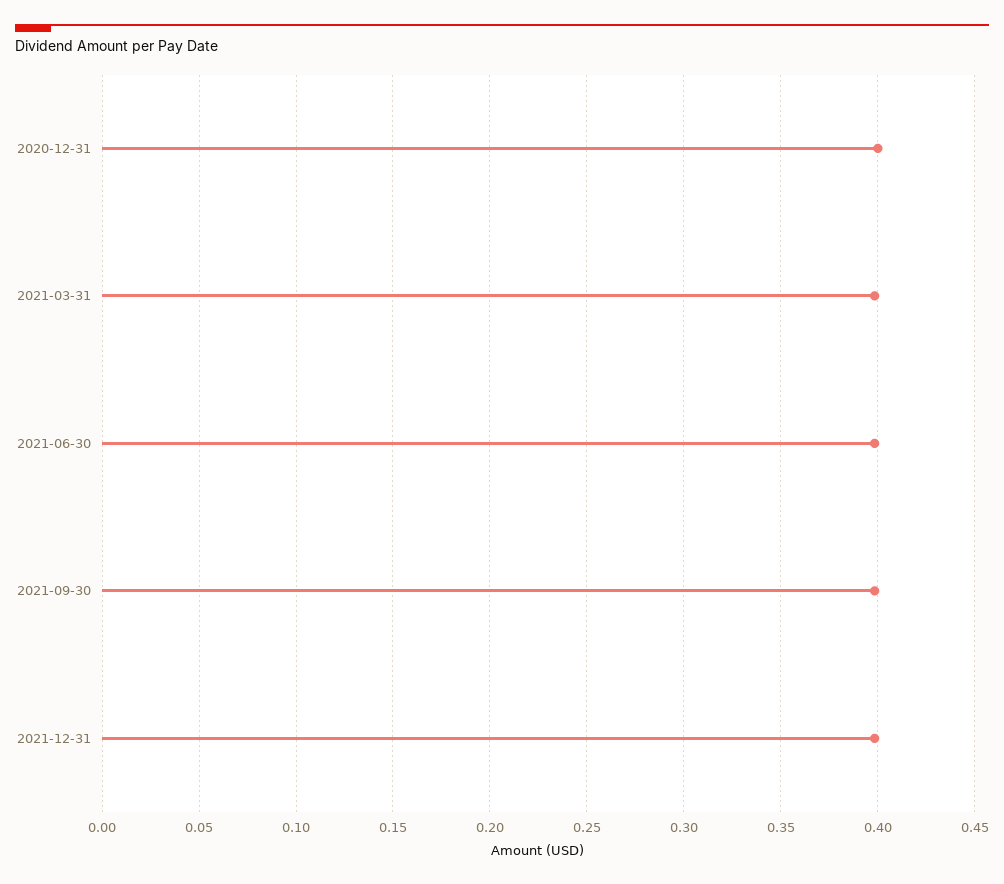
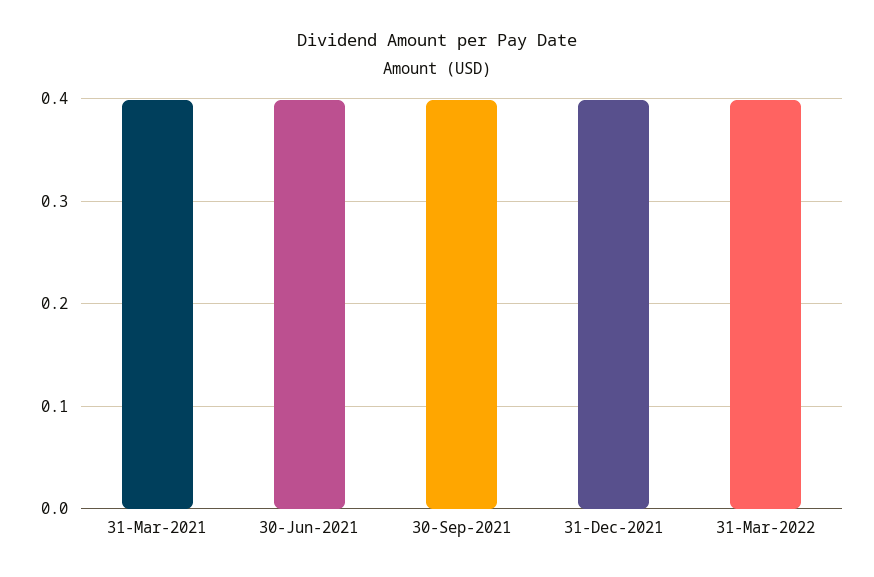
2020-12-31: 0.4 -> none
31-Mar-2022: none -> 0.4

